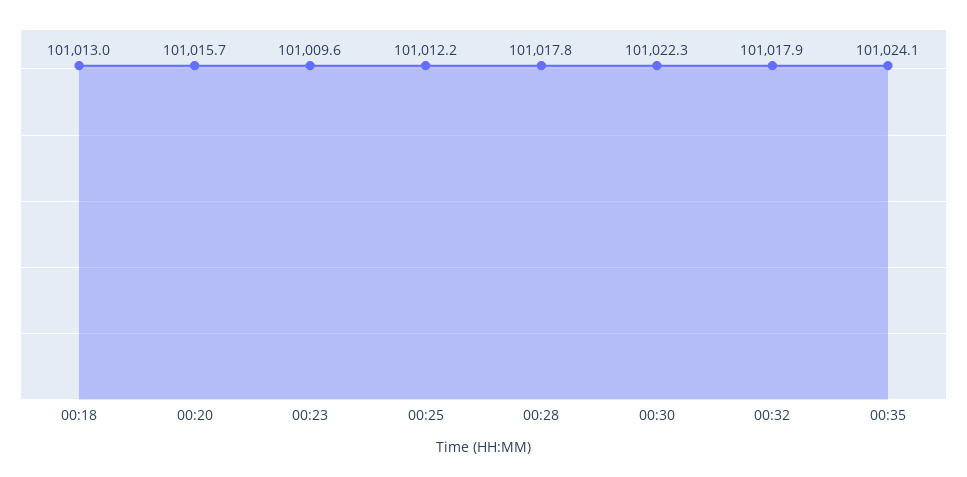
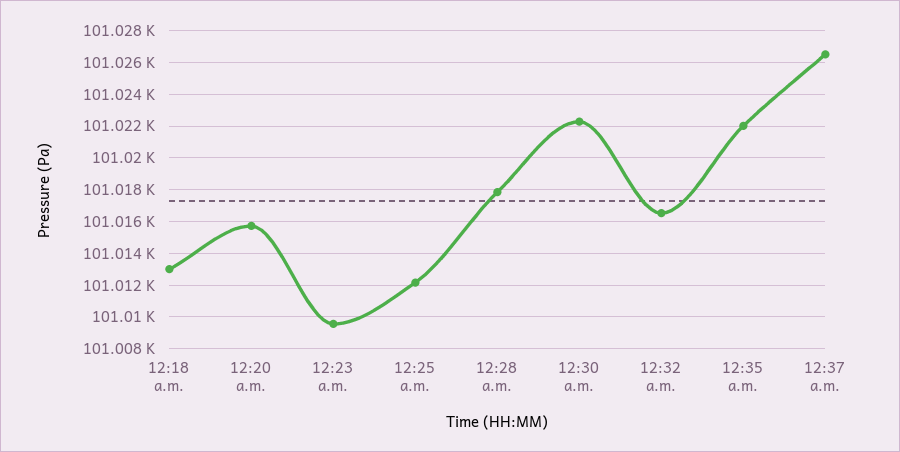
00:32: 101017.9 -> 101016.5
00:35: 101024.1 -> 101022
12:37 a.m.: none -> 101026.5

